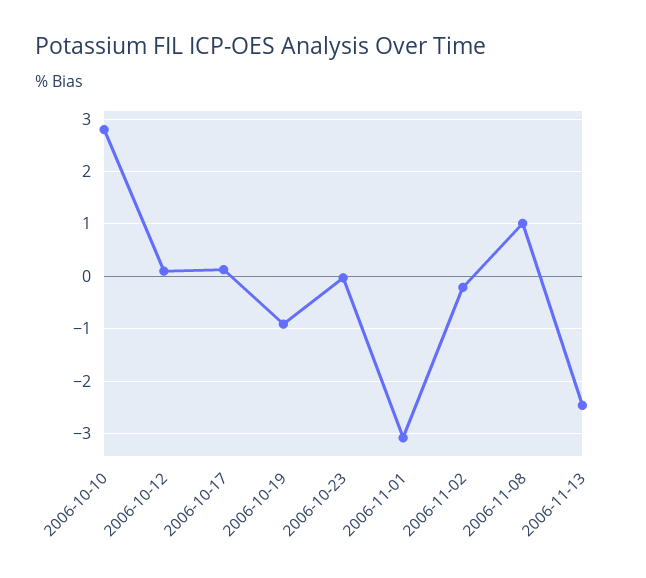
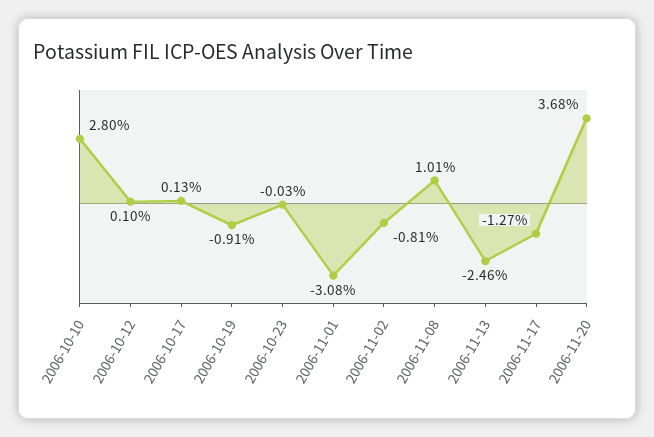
2006-11-02: -0.2 -> -0.81
2006-11-17: none -> -1.27
2006-11-20: none -> 3.68

